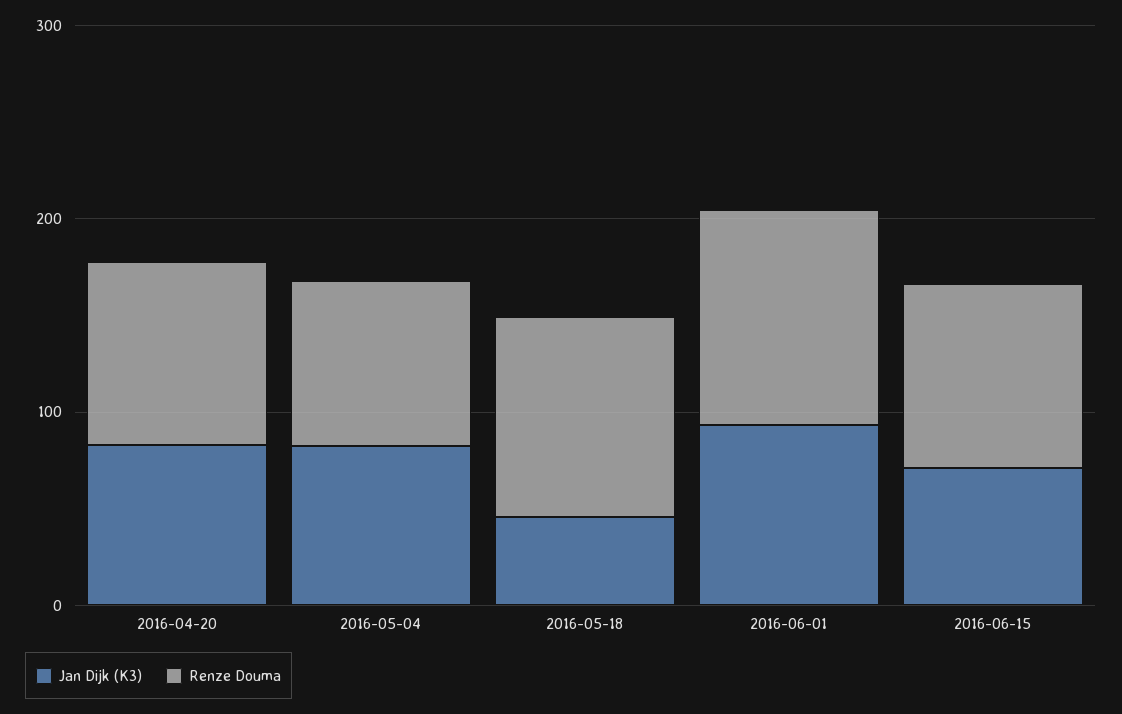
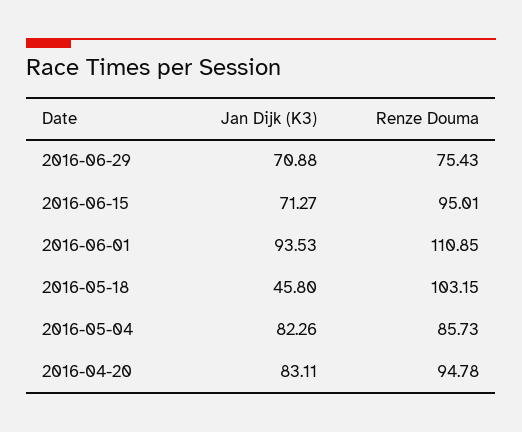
Jan Dijk (K3), 2016-06-29: none -> 70.88
Renze Douma, 2016-06-29: none -> 75.43

